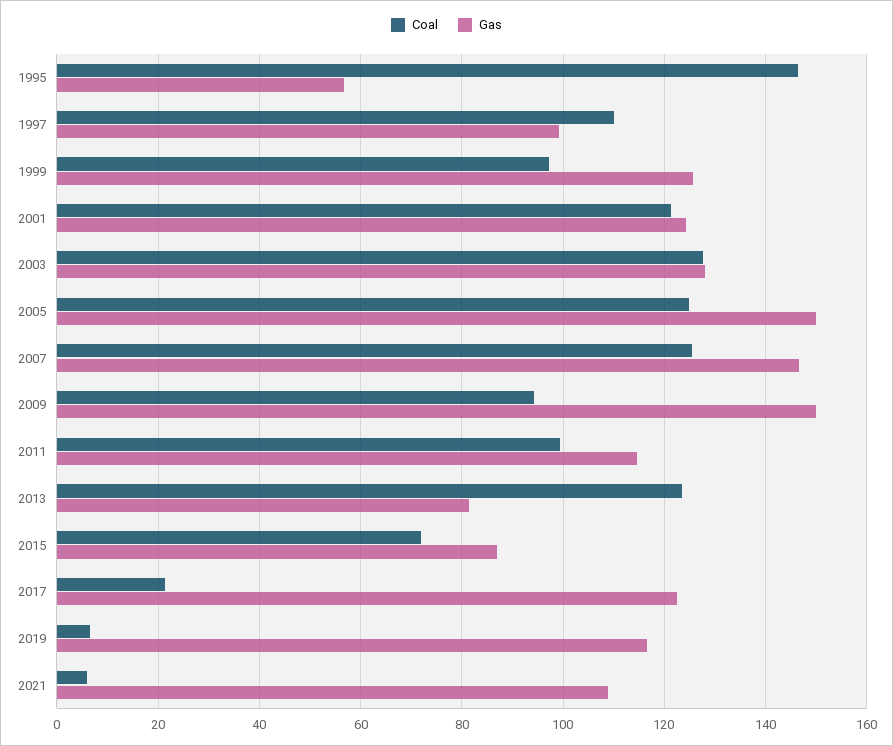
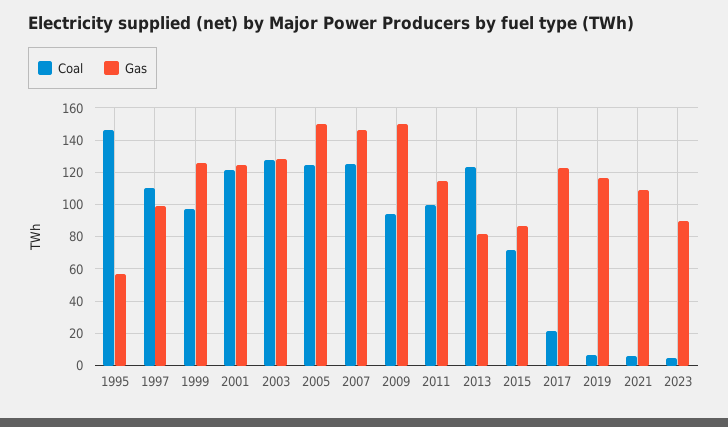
Coal, 2023: none -> 5
Gas, 2023: none -> 90

